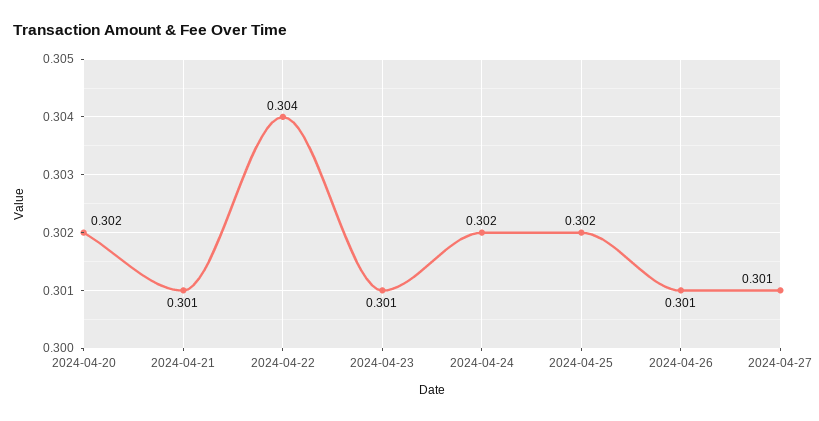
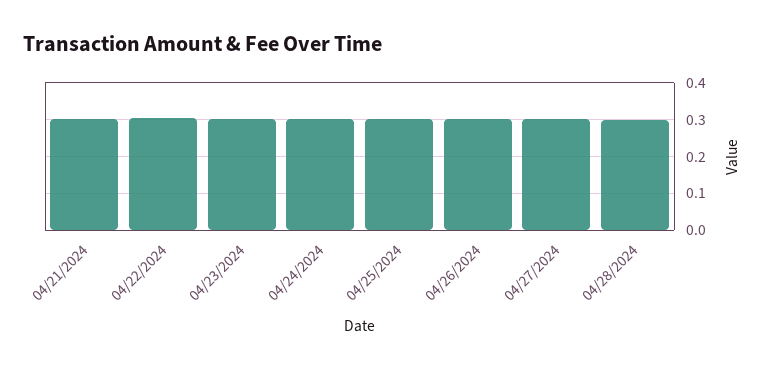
2024-04-20: 0.302 -> none
04/28/2024: none -> 0.3

